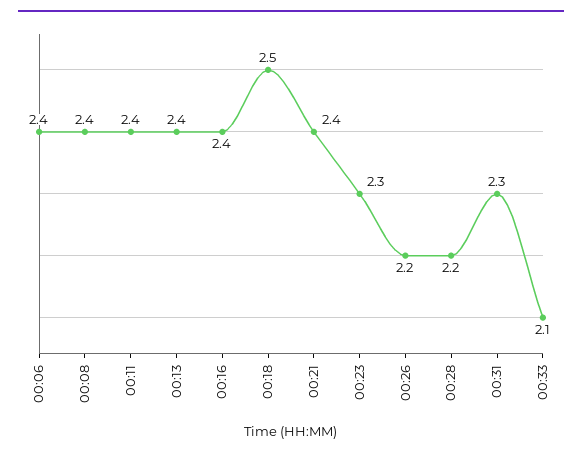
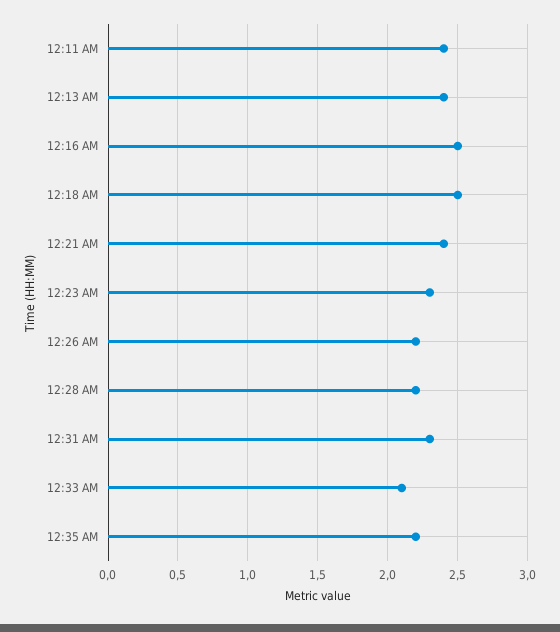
00:06: 2.4 -> none
00:08: 2.4 -> none
00:16: 2.4 -> 2.5
12:35 AM: none -> 2.2

